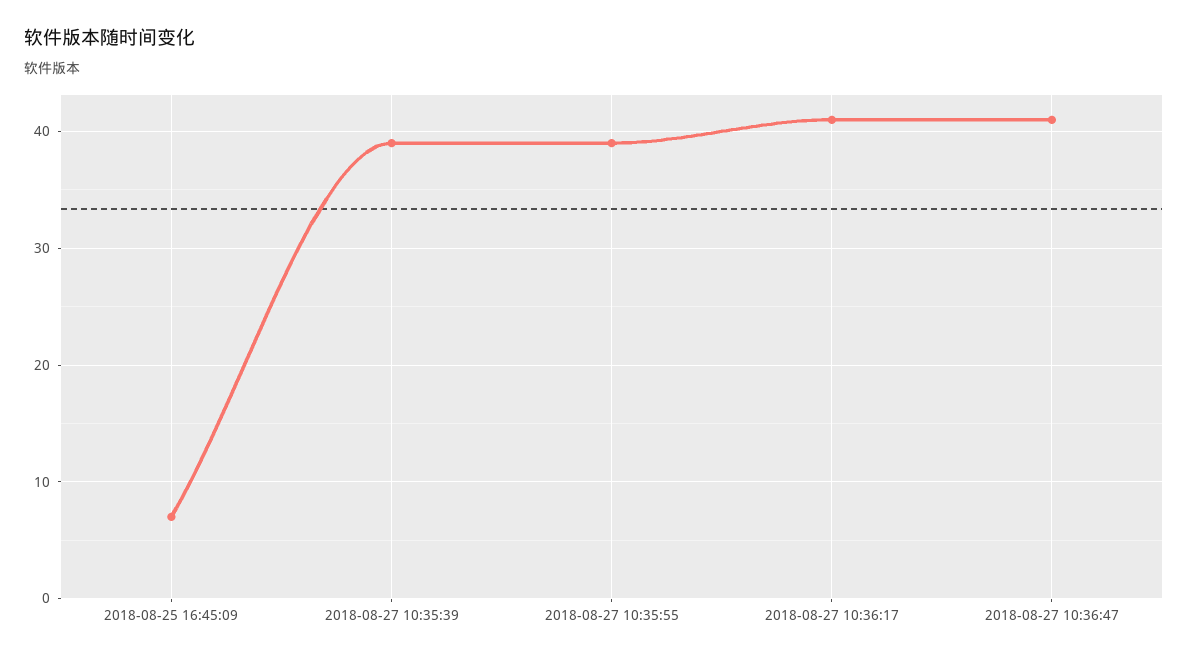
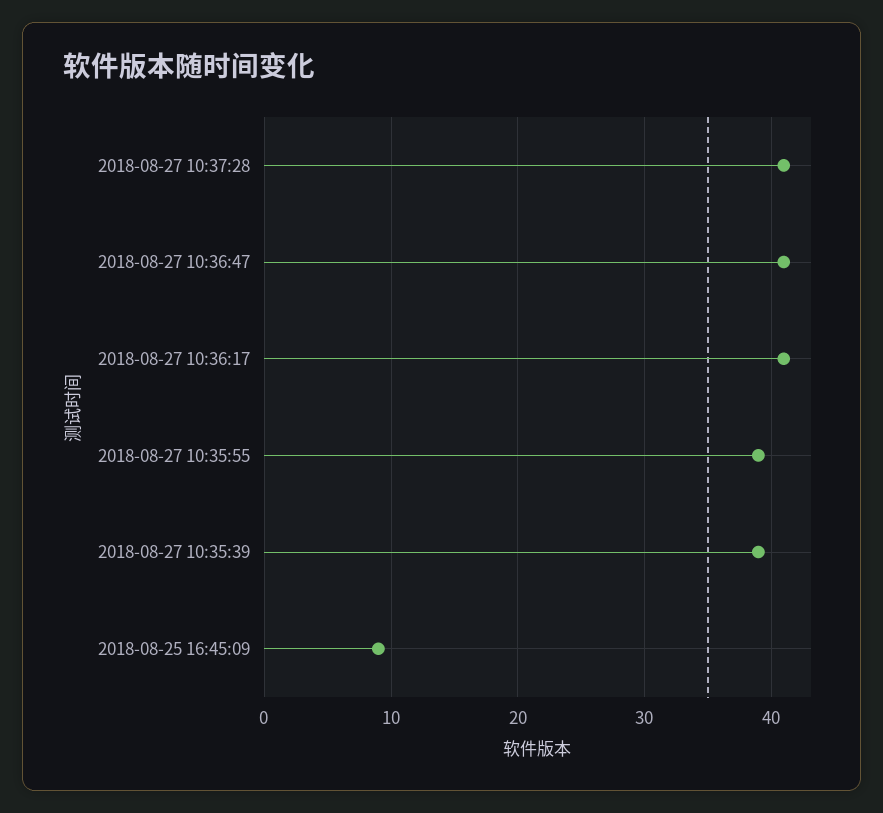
2018-08-25 16:45:09: 7 -> 9
2018-08-27 10:37:28: none -> 41

